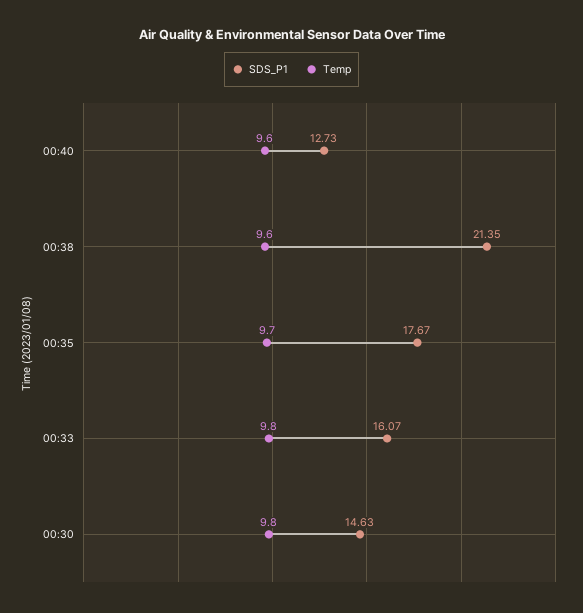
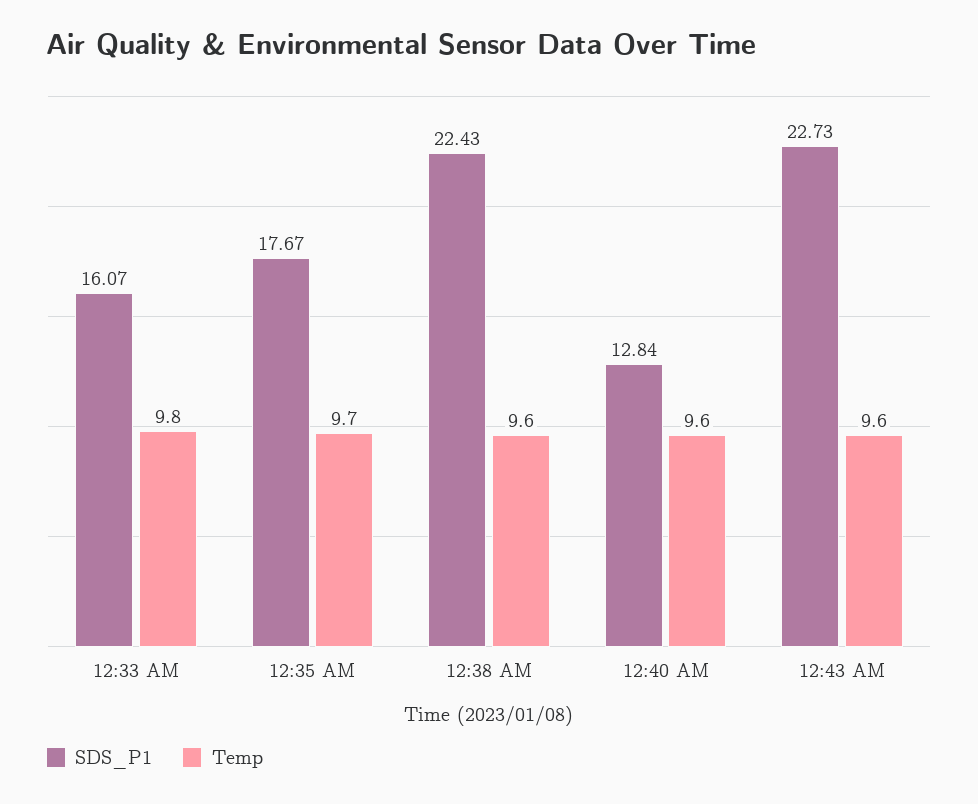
SDS_P1, 00:40: 12.73 -> 12.84
SDS_P1, 00:38: 21.35 -> 22.43
SDS_P1, 00:30: 14.63 -> none
Temp, 00:30: 9.8 -> none
SDS_P1, 12:43 AM: none -> 22.73
Temp, 12:43 AM: none -> 9.6

